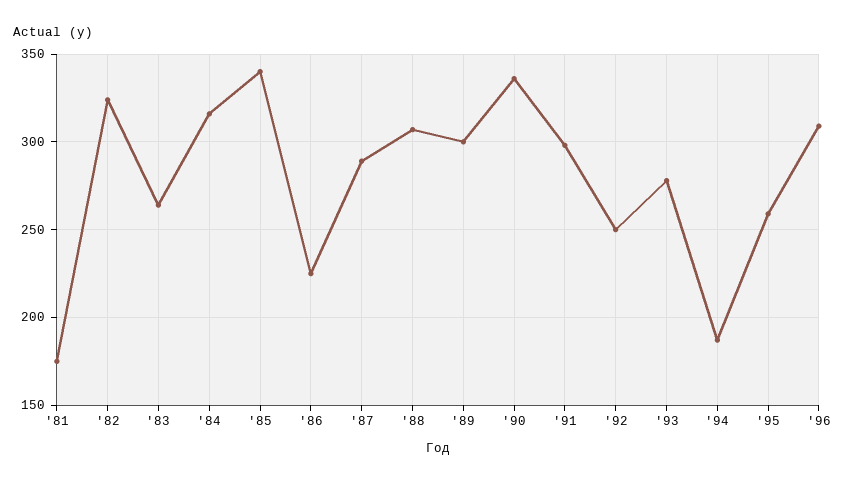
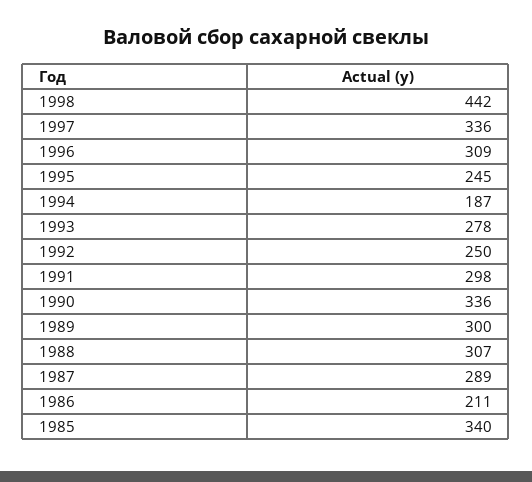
'81: 175 -> none
'82: 325 -> none
'83: 265 -> none
'84: 315 -> none
'86: 225 -> 211
'95: 260 -> 245
1998: none -> 442
1997: none -> 336

